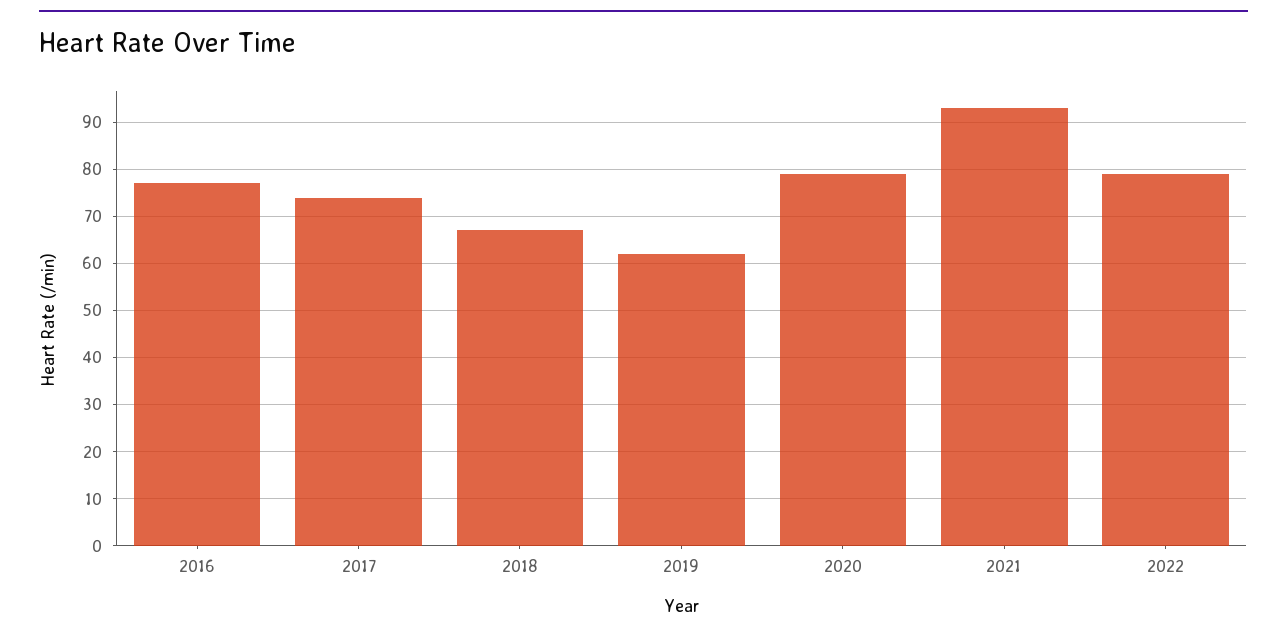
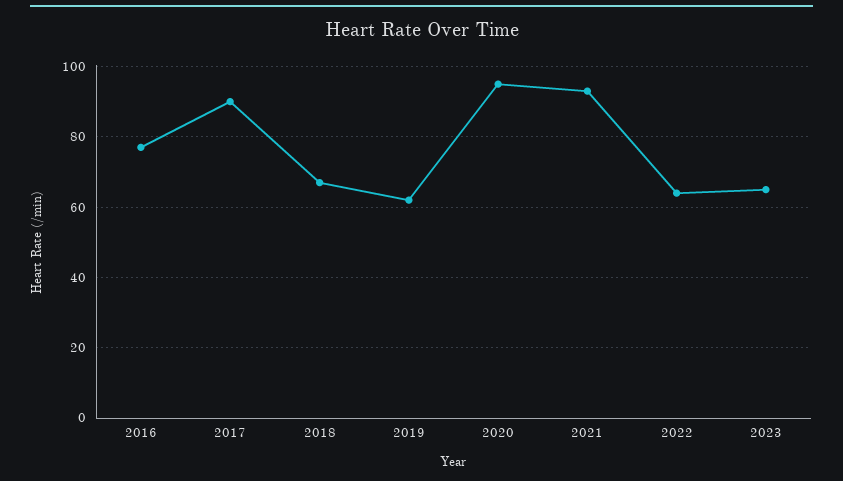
2017: 75 -> 90
2020: 80 -> 95
2022: 80 -> 65
2023: none -> 65

